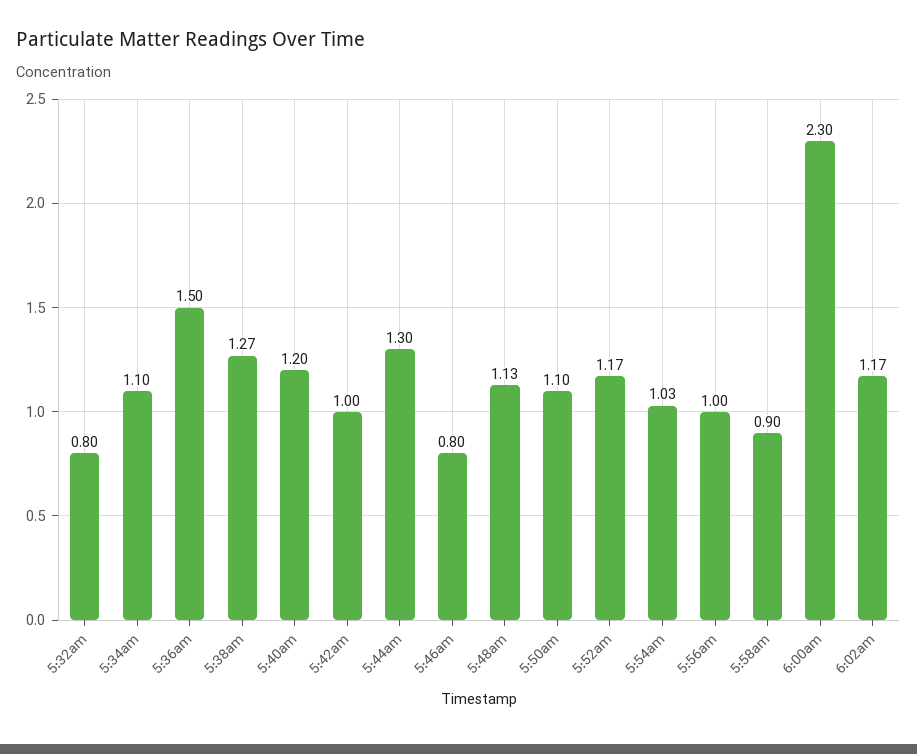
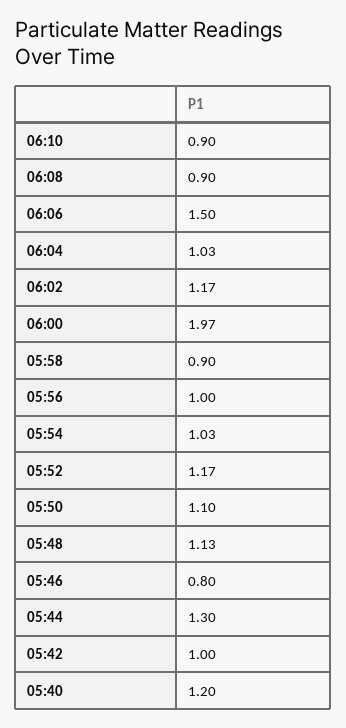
5:32am: 0.8 -> none
5:34am: 1.1 -> none
5:36am: 1.5 -> none
5:38am: 1.27 -> none
6:00am: 2.3 -> 1.97
06:10: none -> 0.9
06:08: none -> 0.9
06:06: none -> 1.5
06:04: none -> 1.03

